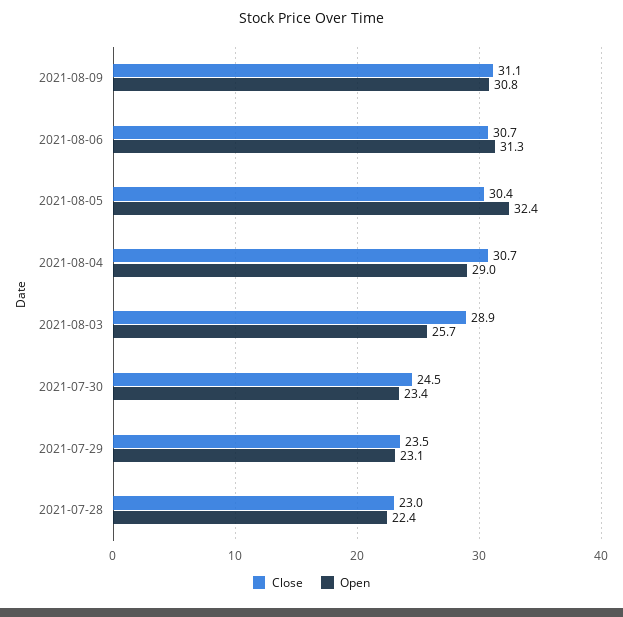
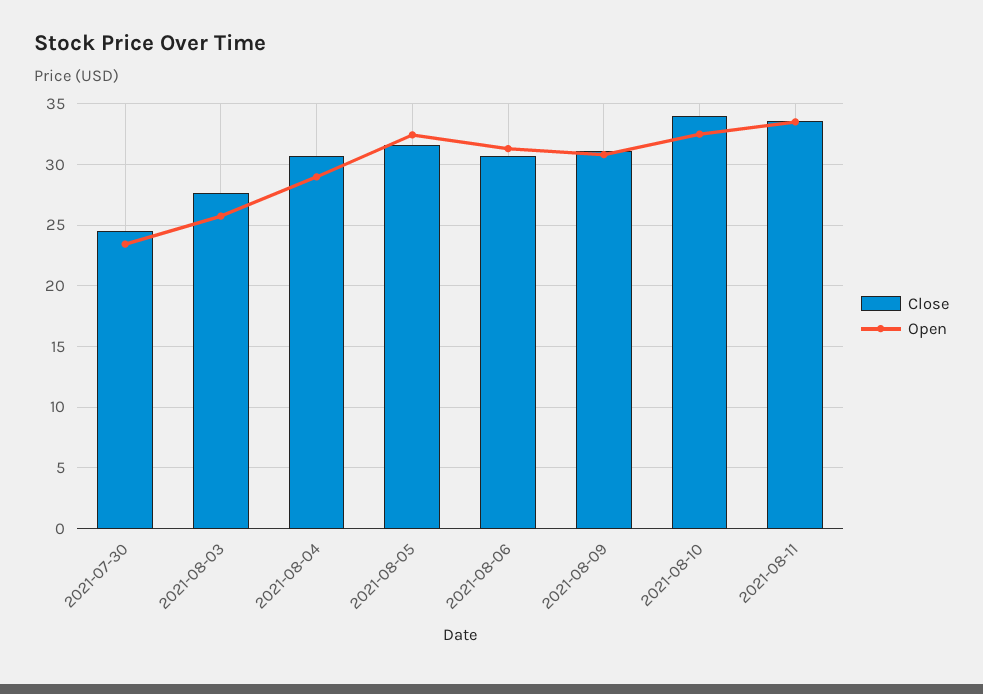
Close, 2021-08-05: 30.4 -> 31.5
Close, 2021-08-03: 28.9 -> 27.5
Close, 2021-07-29: 23.5 -> none
Open, 2021-07-29: 23.1 -> none
Close, 2021-07-28: 23 -> none
Open, 2021-07-28: 22.4 -> none
Close, 2021-08-10: none -> 34
Open, 2021-08-10: none -> 32.5
Close, 2021-08-11: none -> 33.5
Open, 2021-08-11: none -> 33.5

